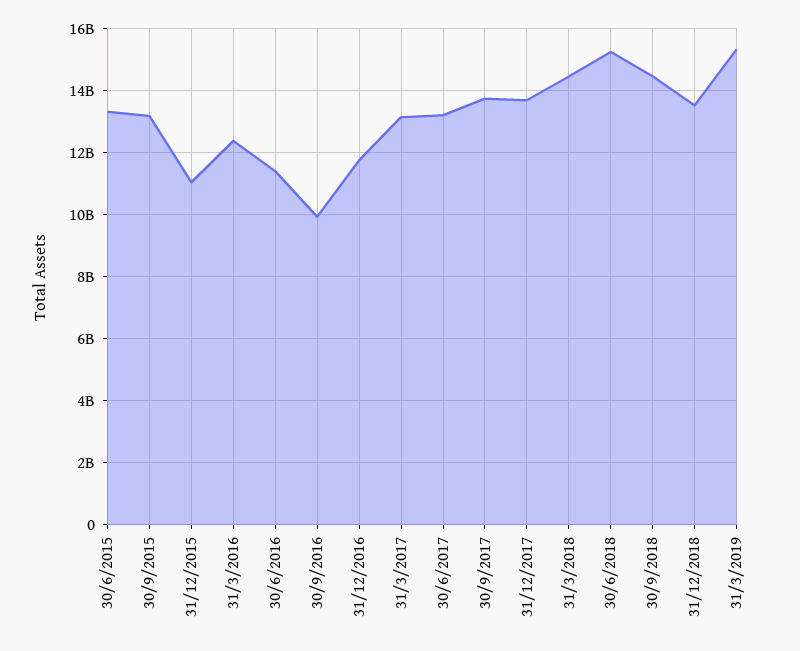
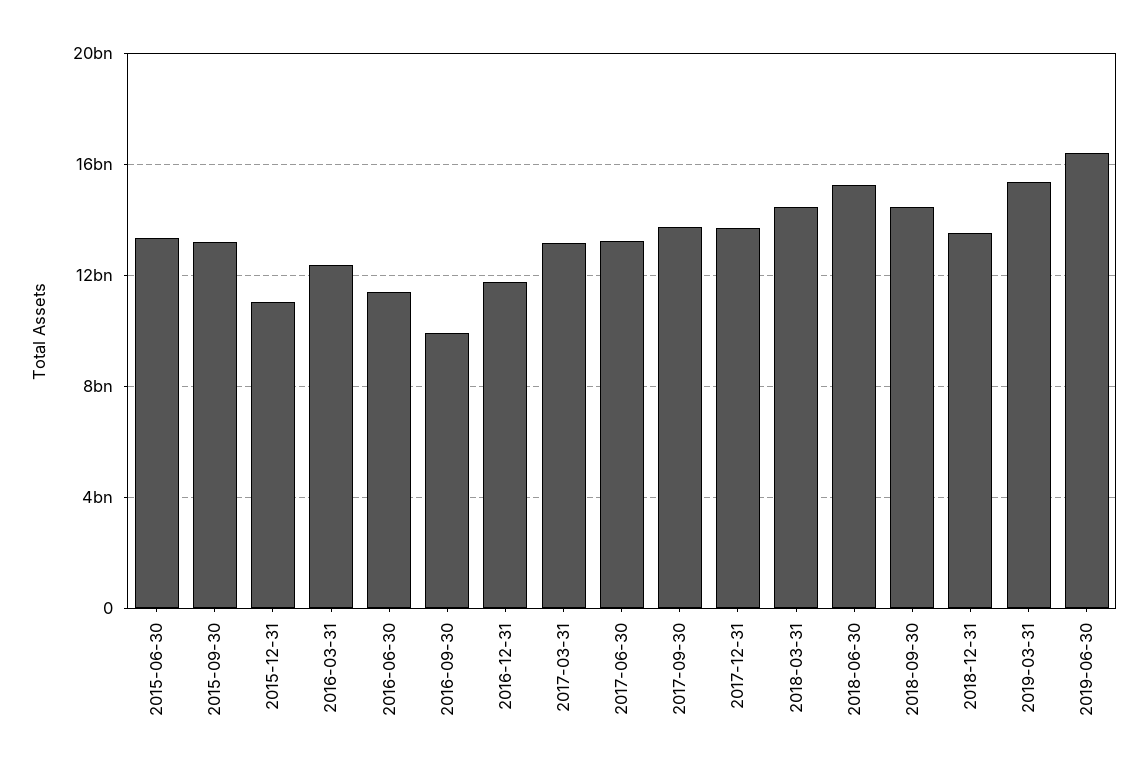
2019-06-30: none -> 16500000000

